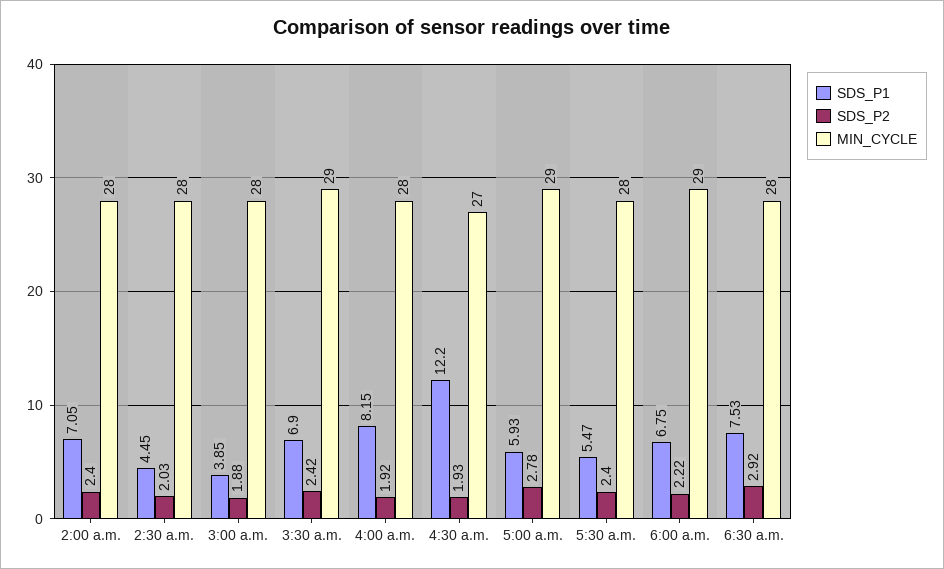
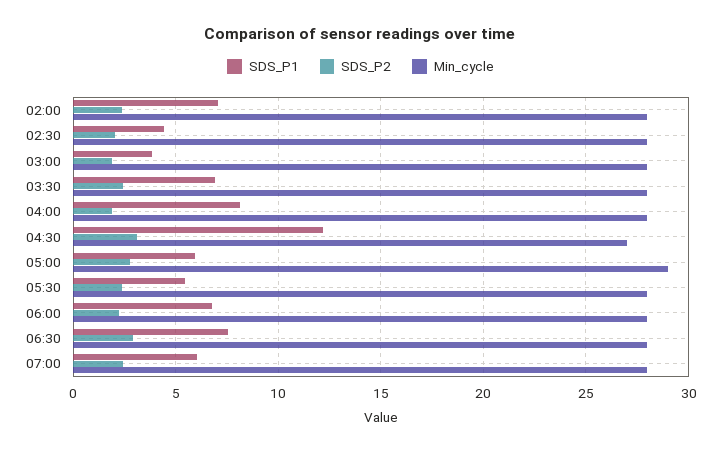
MIN_CYCLE, 3:30 a.m.: 29 -> 28
SDS_P2, 4:30 a.m.: 1.93 -> 3
MIN_CYCLE, 6:00 a.m.: 29 -> 28
SDS_P1, 07:00: none -> 6
SDS_P2, 07:00: none -> 2.5
MIN_CYCLE, 07:00: none -> 28

